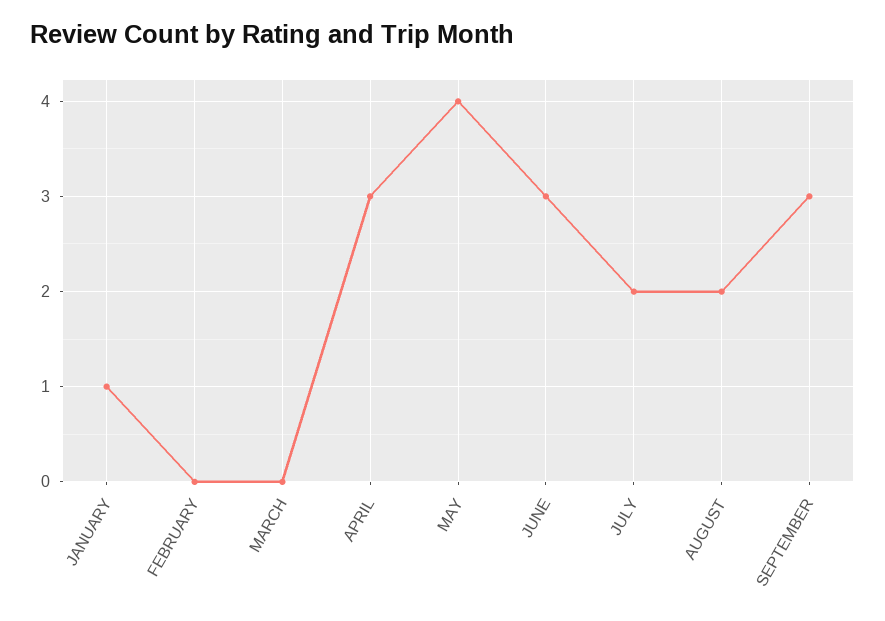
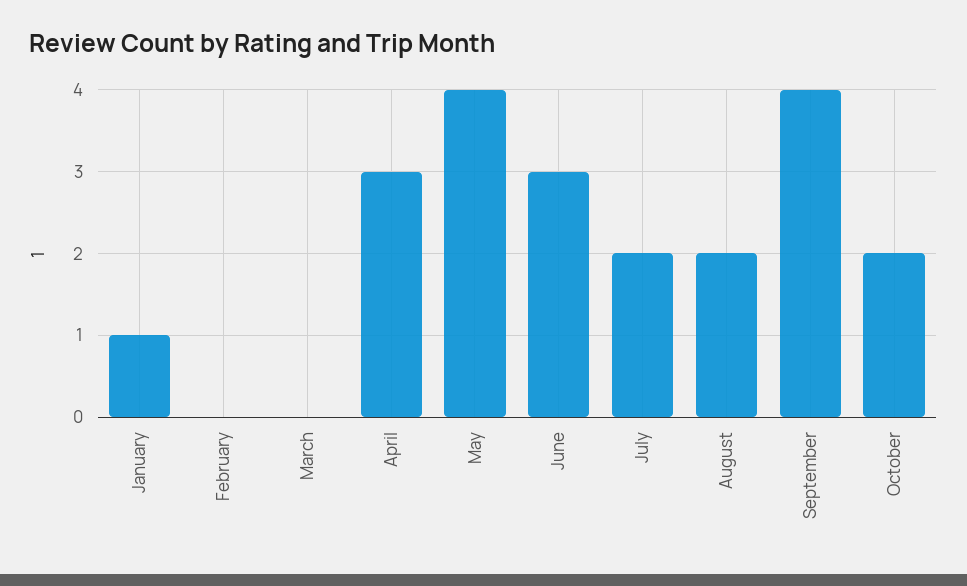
SEPTEMBER: 3 -> 4
October: none -> 2

